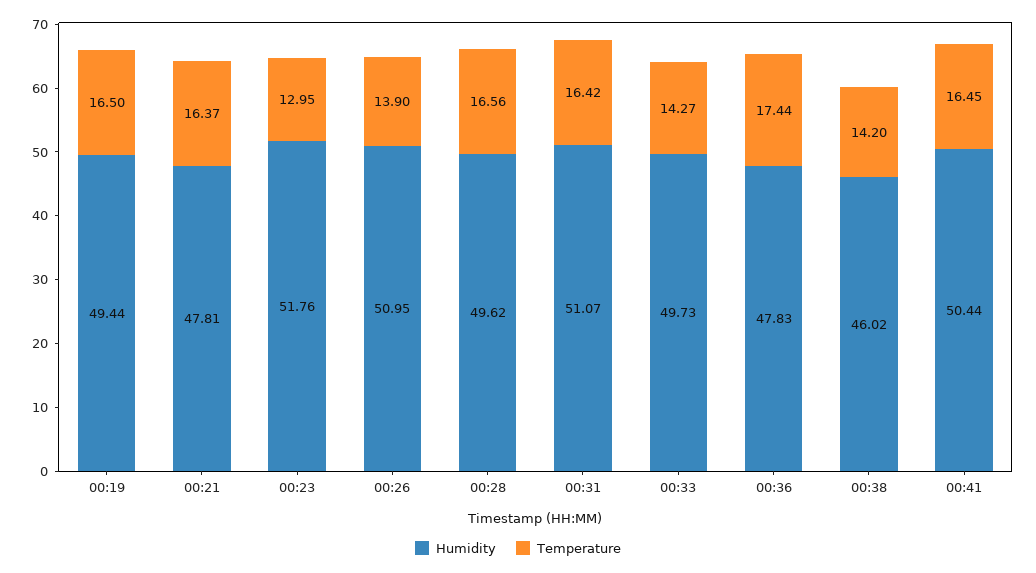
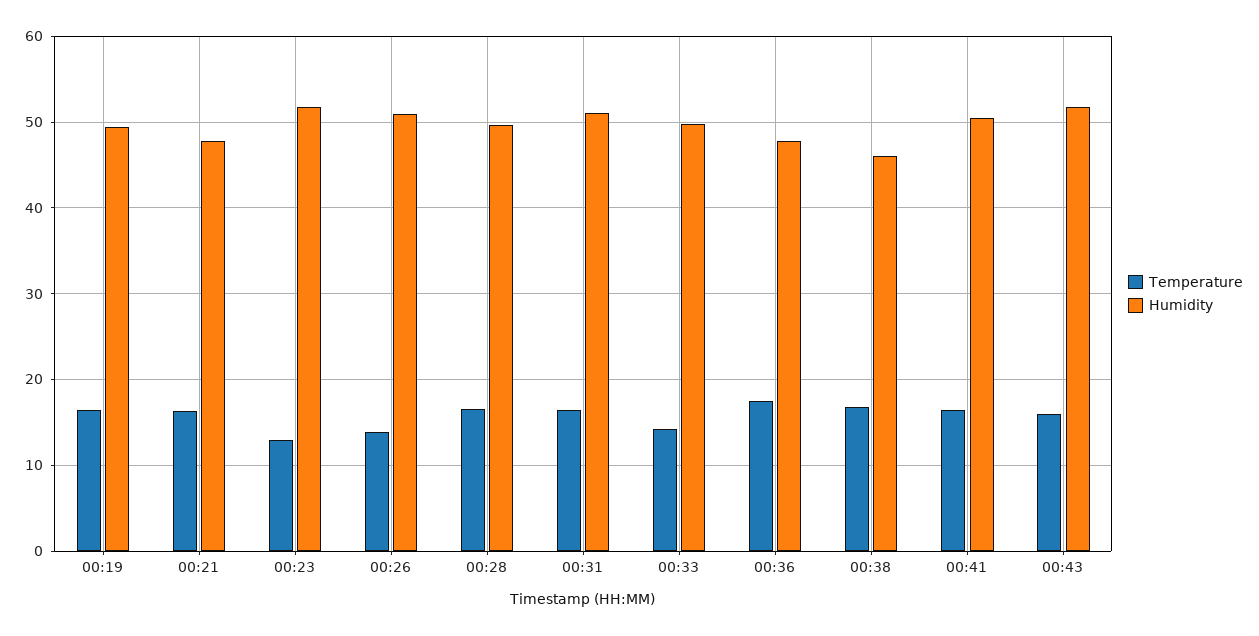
Temperature, 00:38: 14.2 -> 17
Temperature, 00:43: none -> 16
Humidity, 00:43: none -> 52

